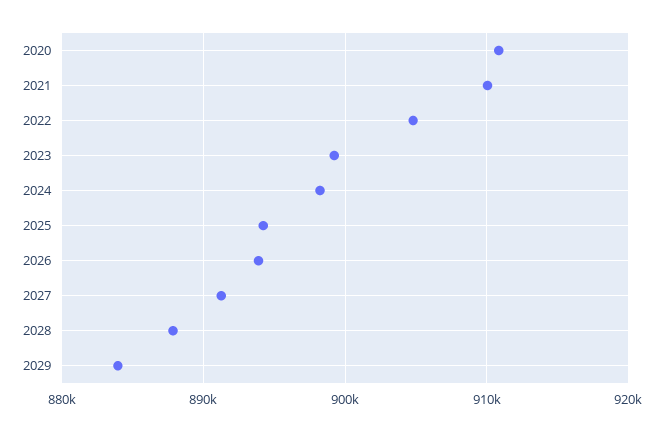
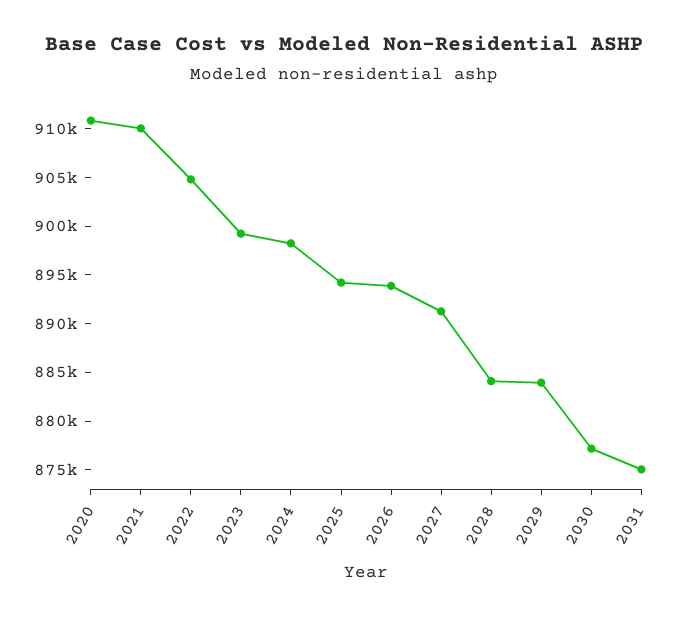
2028: 888000 -> 884000
2030: none -> 877000
2031: none -> 875000

